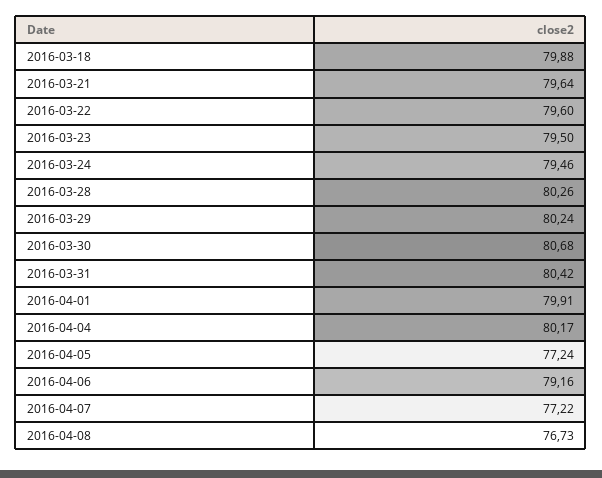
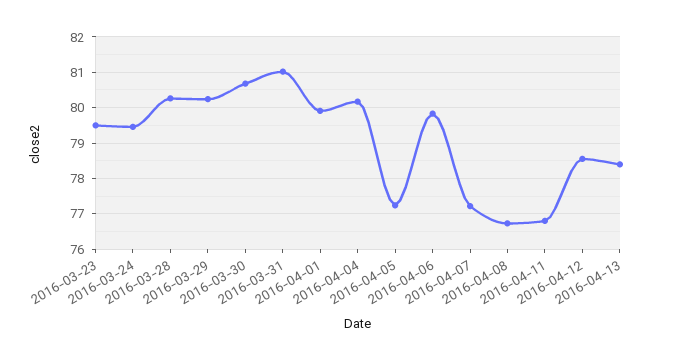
2016-03-18: 79.88 -> none
2016-03-21: 79.64 -> none
2016-03-22: 79.6 -> none
2016-03-31: 80.42 -> 81
2016-04-06: 79.16 -> 79.8
2016-04-11: none -> 76.8
2016-04-12: none -> 78.6
2016-04-13: none -> 78.4

